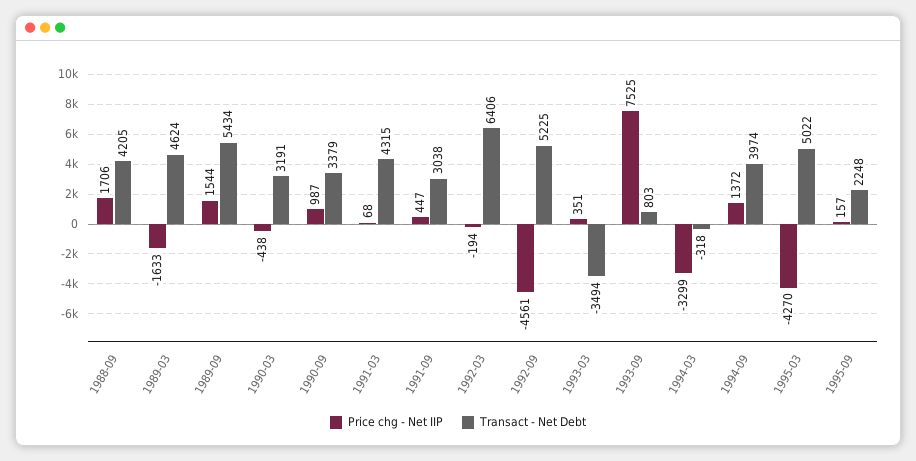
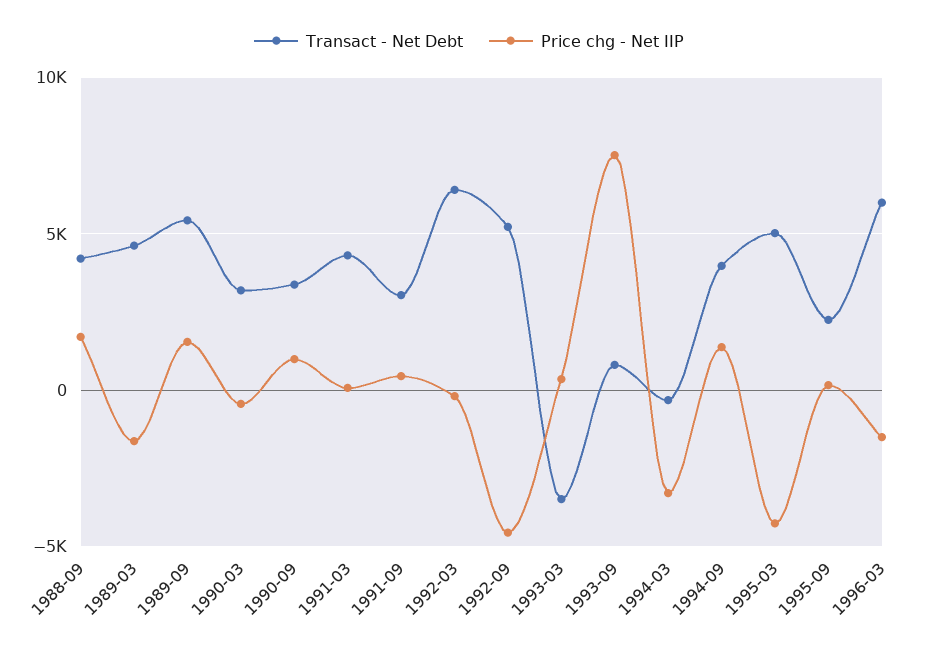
Transact - Net Debt, 1996-03: none -> 6000
Price chg - Net IIP, 1996-03: none -> -1500

